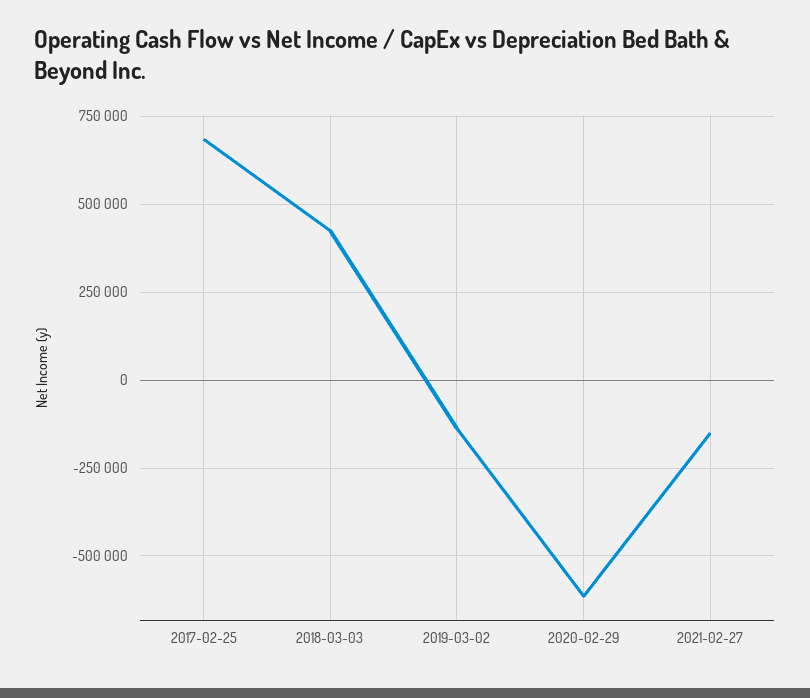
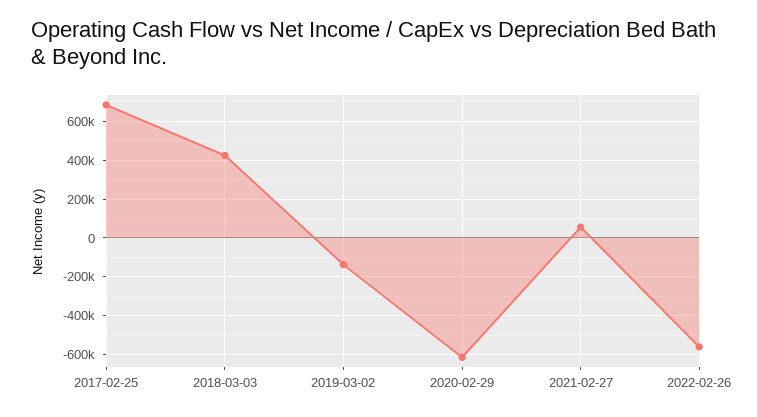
2021-02-27: -150000 -> 50000
2022-02-26: none -> -550000

